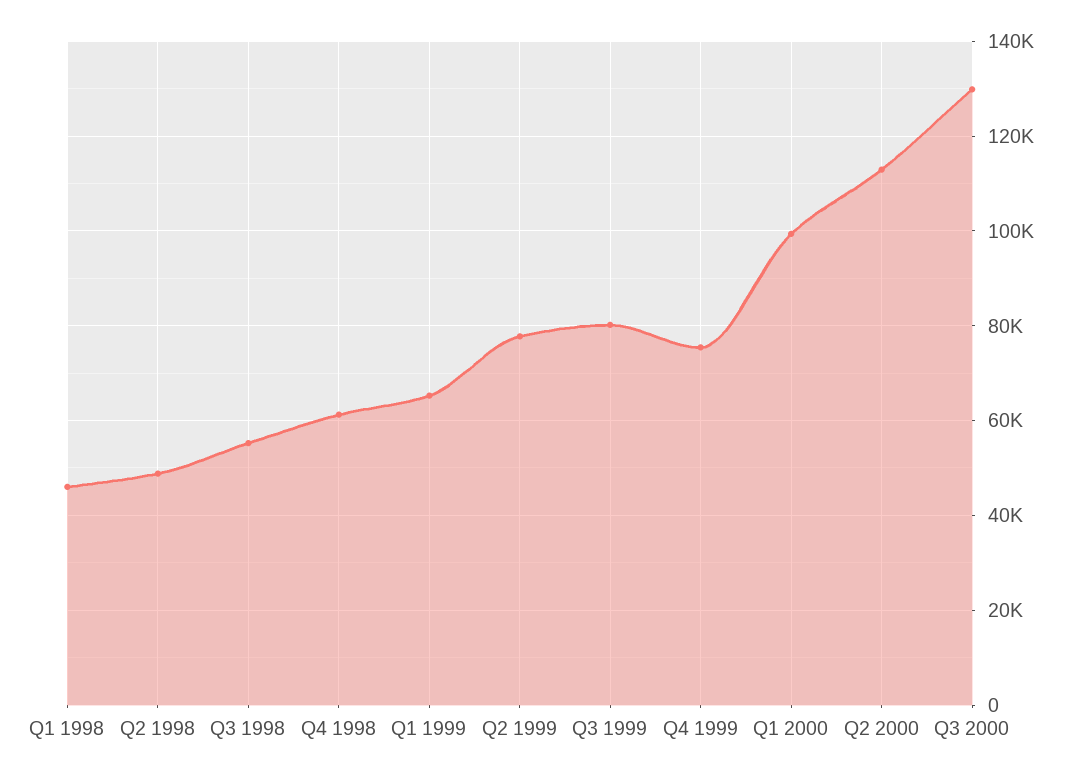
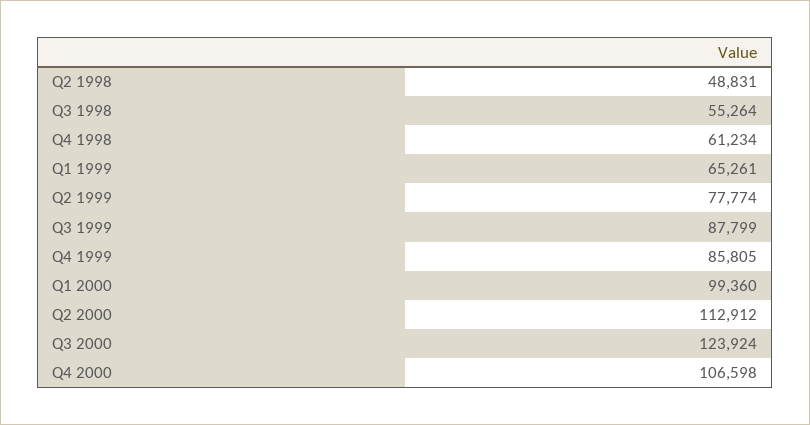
Q1 1998: 46000 -> none
Q3 1999: 80000 -> 87799
Q4 1999: 76000 -> 85805
Q3 2000: 130000 -> 123924
Q4 2000: none -> 106598

